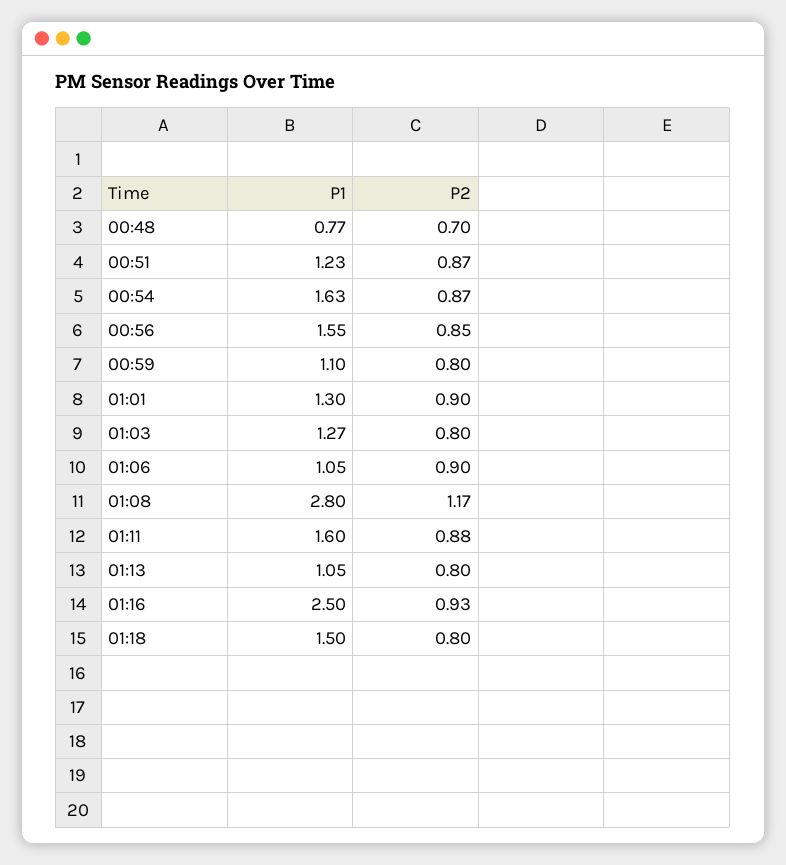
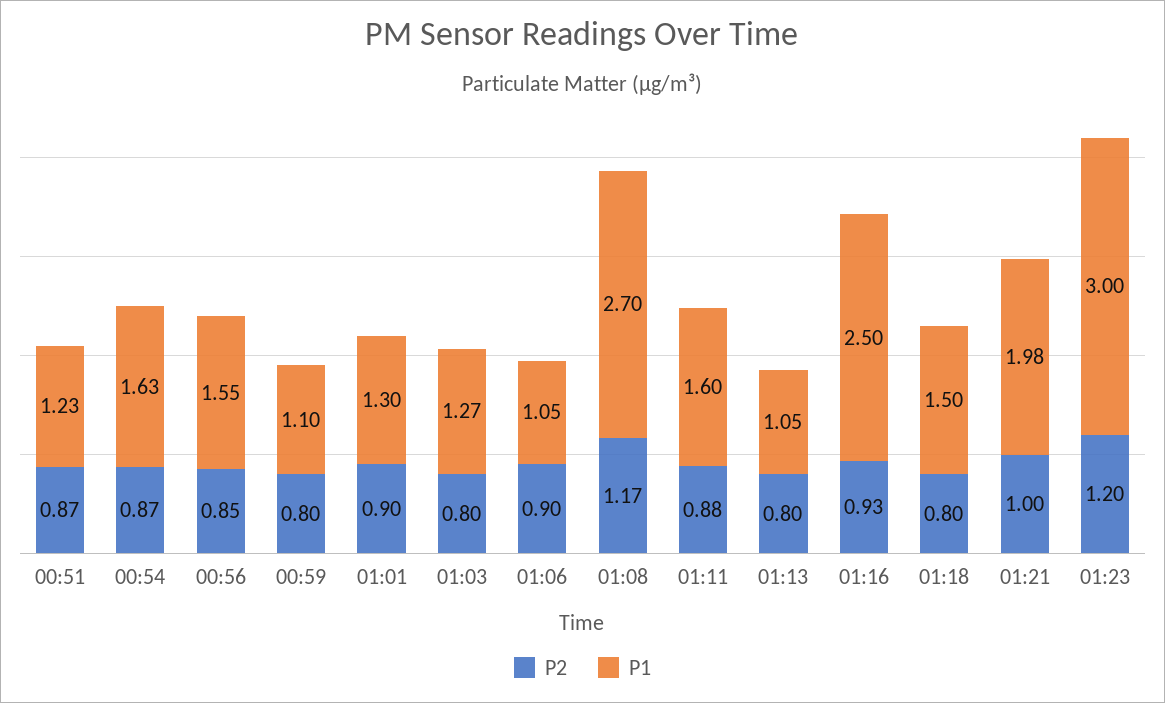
P1, 00:48: 0.77 -> none
P2, 00:48: 0.7 -> none
P1, 01:08: 2.8 -> 2.7
P2, 01:21: none -> 1
P1, 01:21: none -> 1.98
P2, 01:23: none -> 1.2
P1, 01:23: none -> 3

